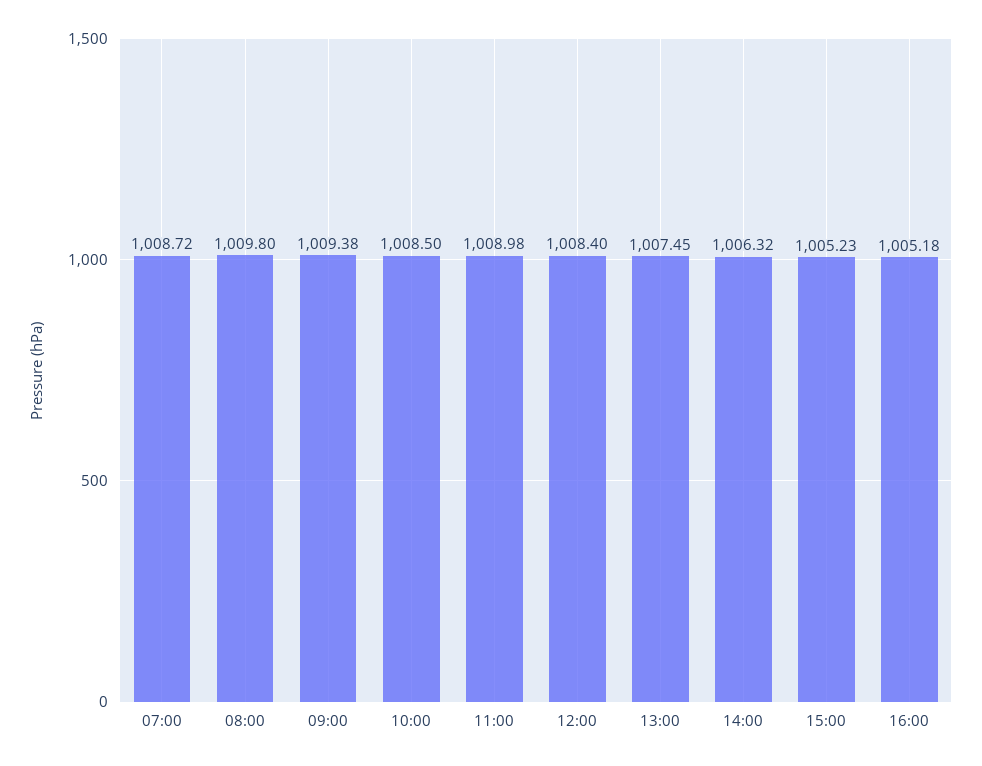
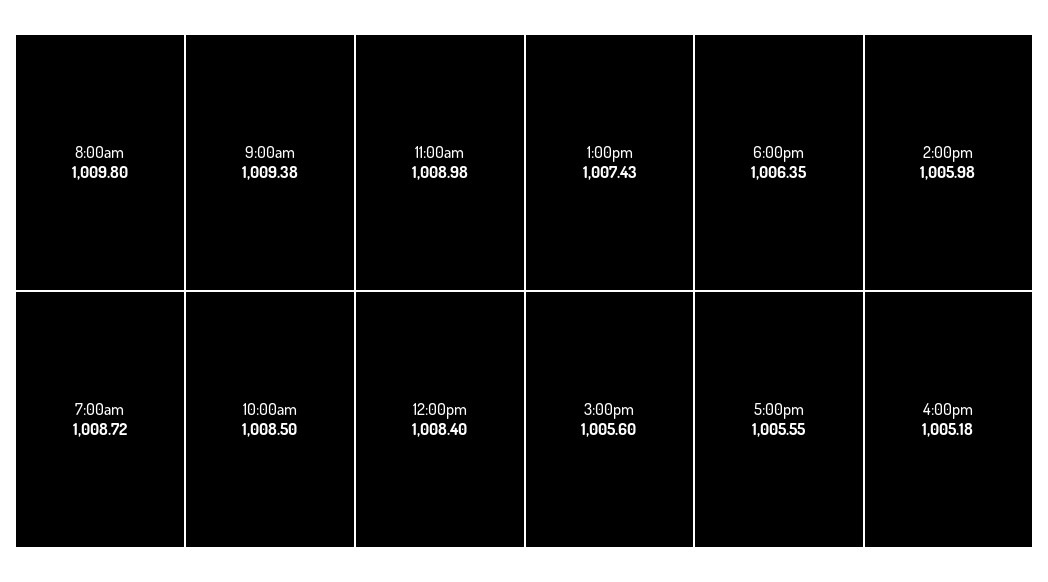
13:00: 1007.45 -> 1007.43
14:00: 1006.32 -> 1005.98
15:00: 1005.23 -> 1005.6
6:00pm: none -> 1006.35
5:00pm: none -> 1005.55

